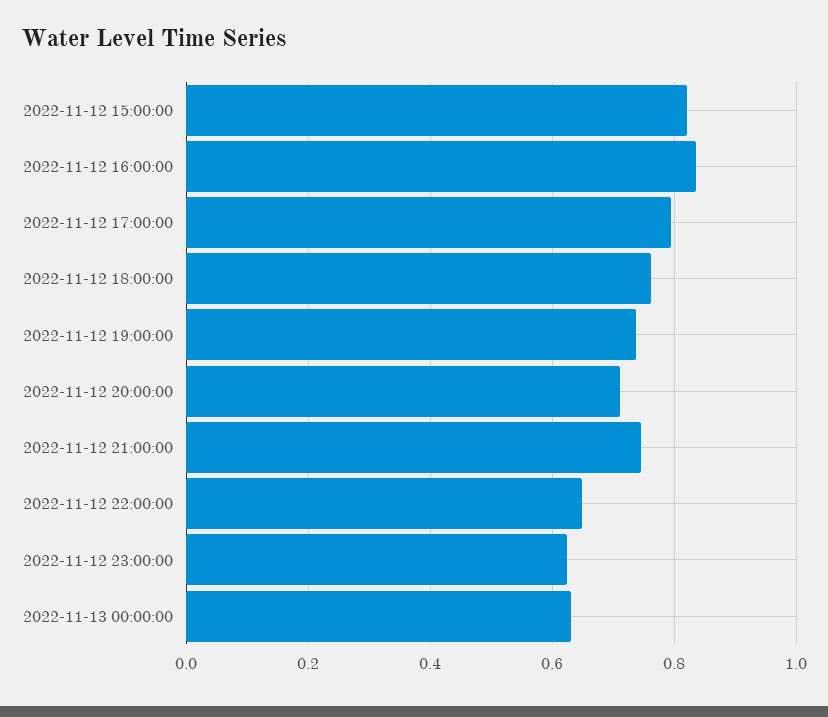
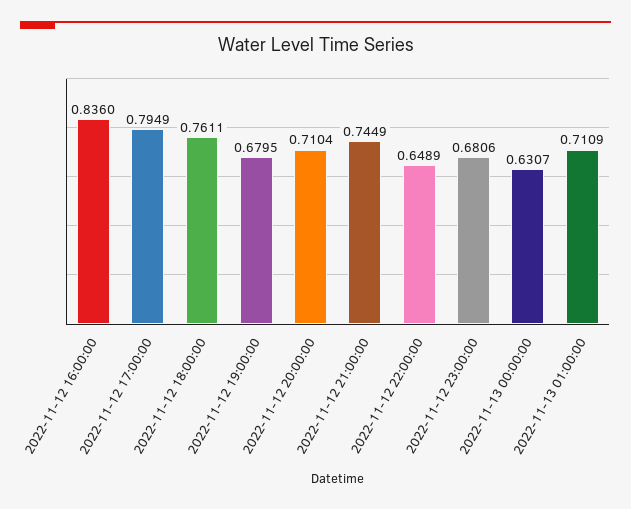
2022-11-12 15:00:00: 0.82 -> none
2022-11-12 19:00:00: 0.74 -> 0.6795
2022-11-12 23:00:00: 0.62 -> 0.6806
2022-11-13 01:00:00: none -> 0.7109

